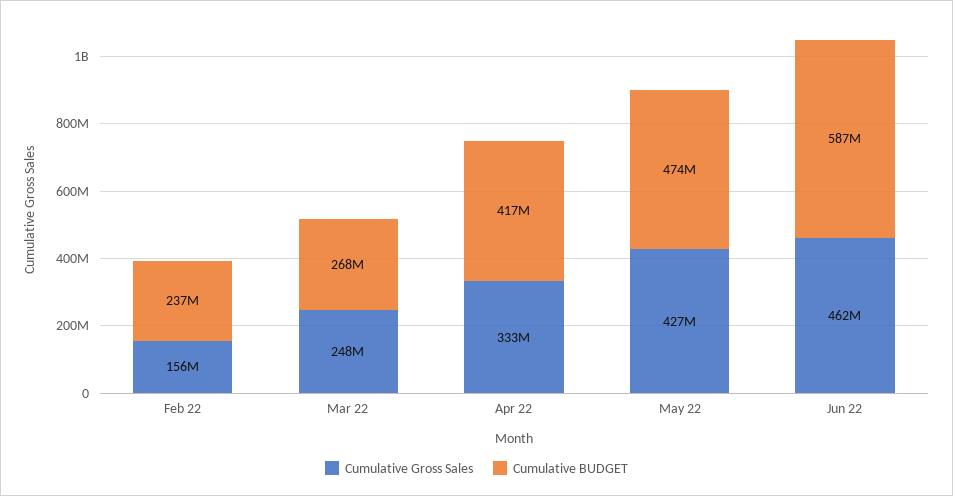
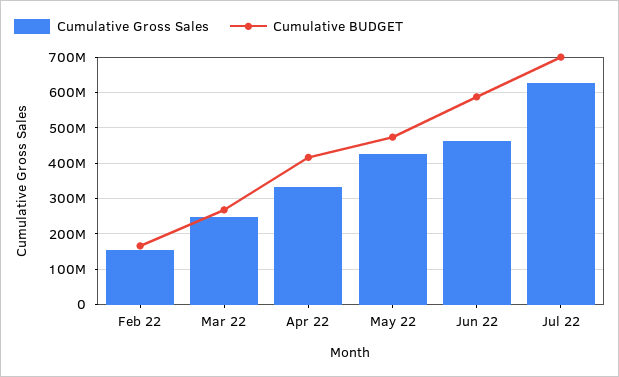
Cumulative BUDGET, Feb 22: 237000000 -> 160000000
Cumulative Gross Sales, Jul 22: none -> 620000000
Cumulative BUDGET, Jul 22: none -> 700000000

